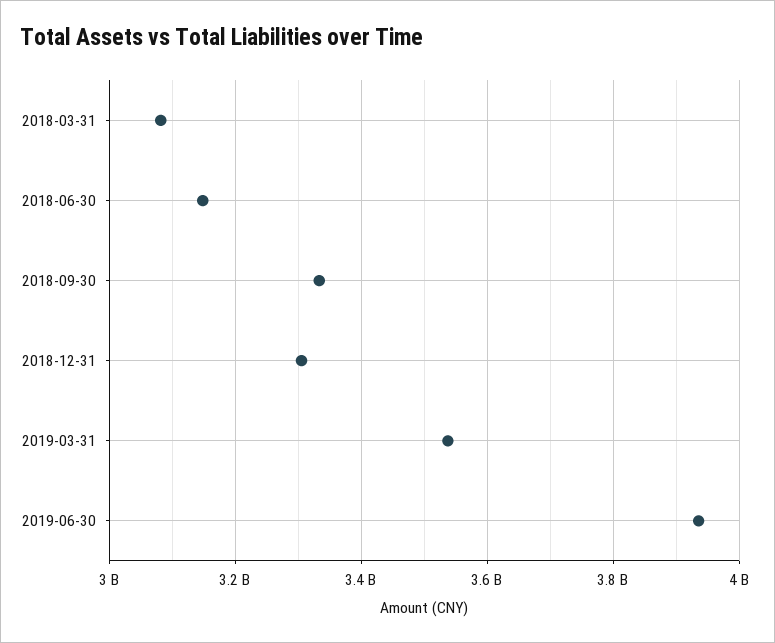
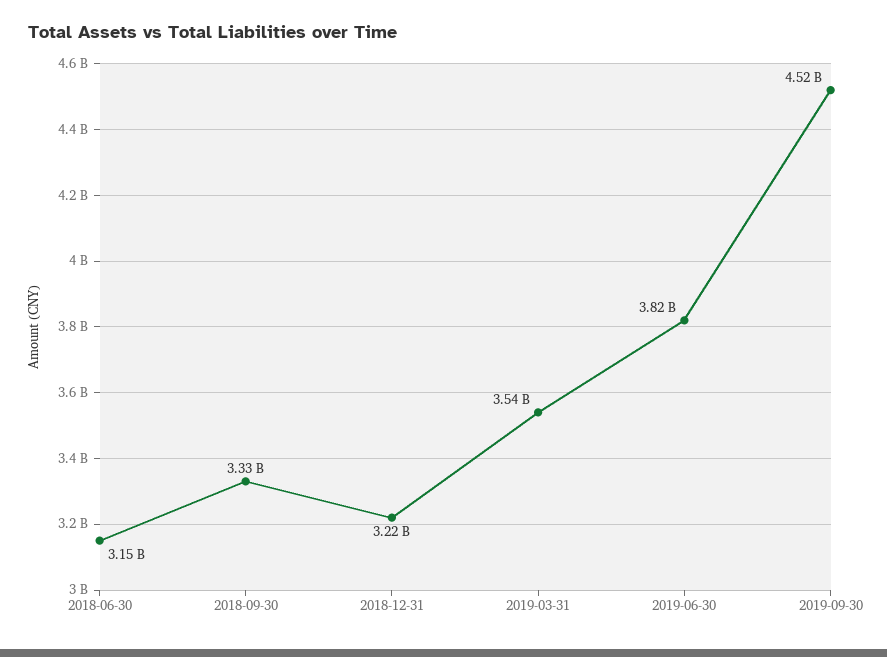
2018-03-31: 3080000000 -> none
2018-12-31: 3300000000 -> 3220000000
2019-06-30: 3940000000 -> 3820000000
2019-09-30: none -> 4520000000

